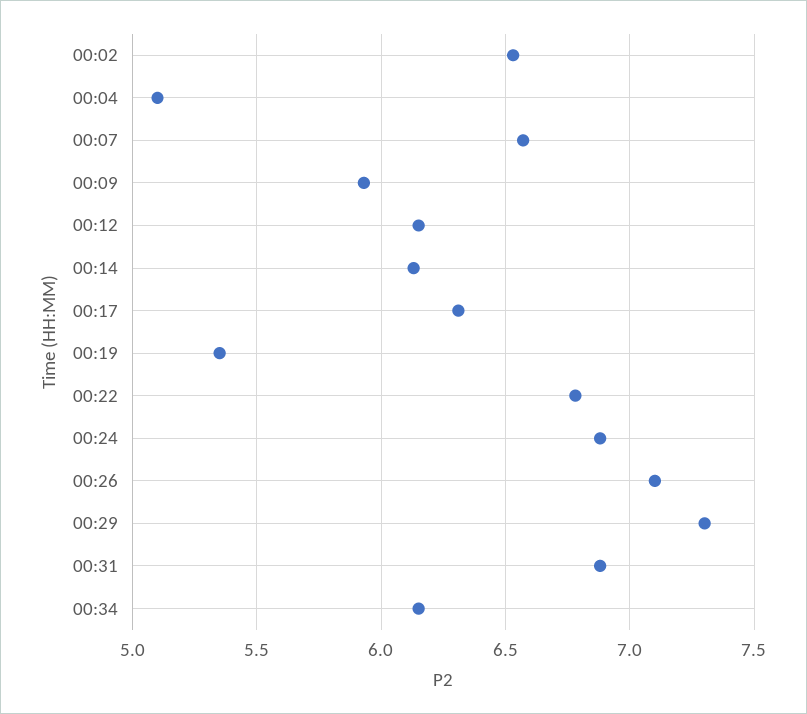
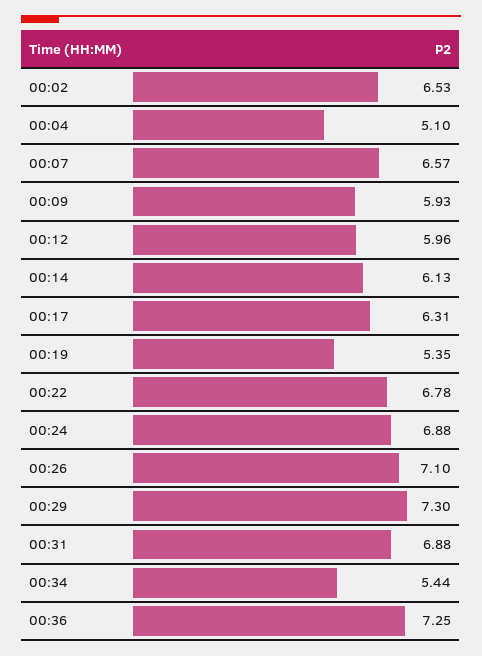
00:12: 6.15 -> 5.96
00:34: 6.15 -> 5.44
00:36: none -> 7.25

